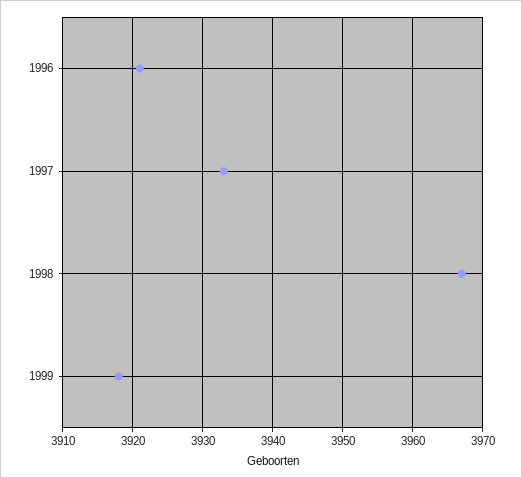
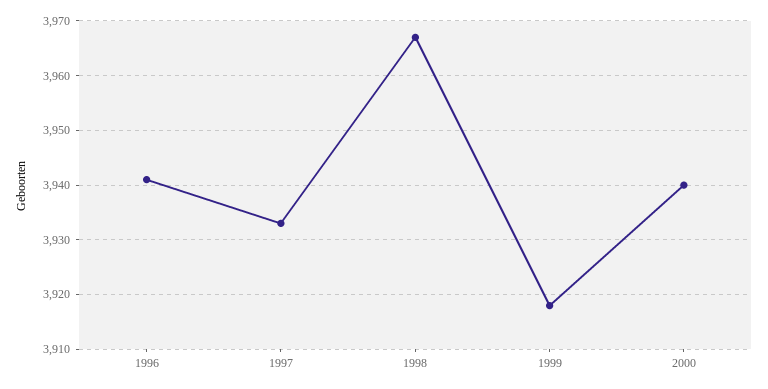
1996: 3921 -> 3940
2000: none -> 3940

